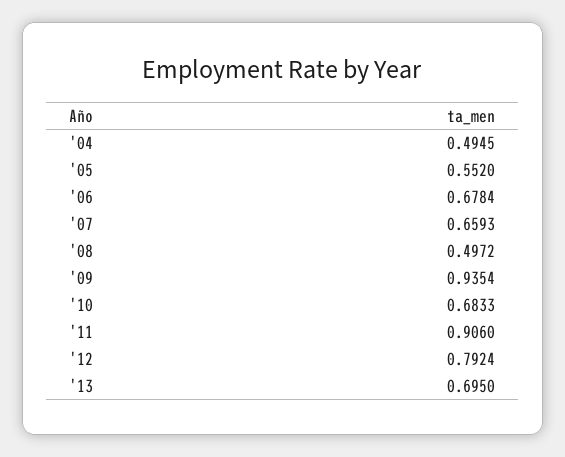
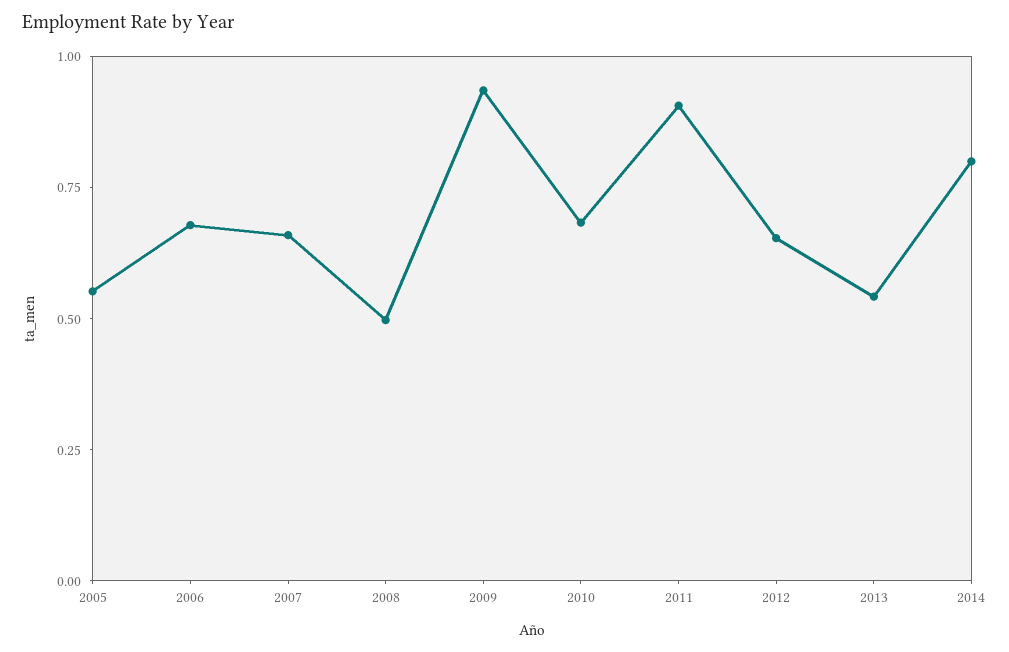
'04: 0.4945 -> none
'12: 0.7924 -> 0.65
'13: 0.695 -> 0.55
2014: none -> 0.8

